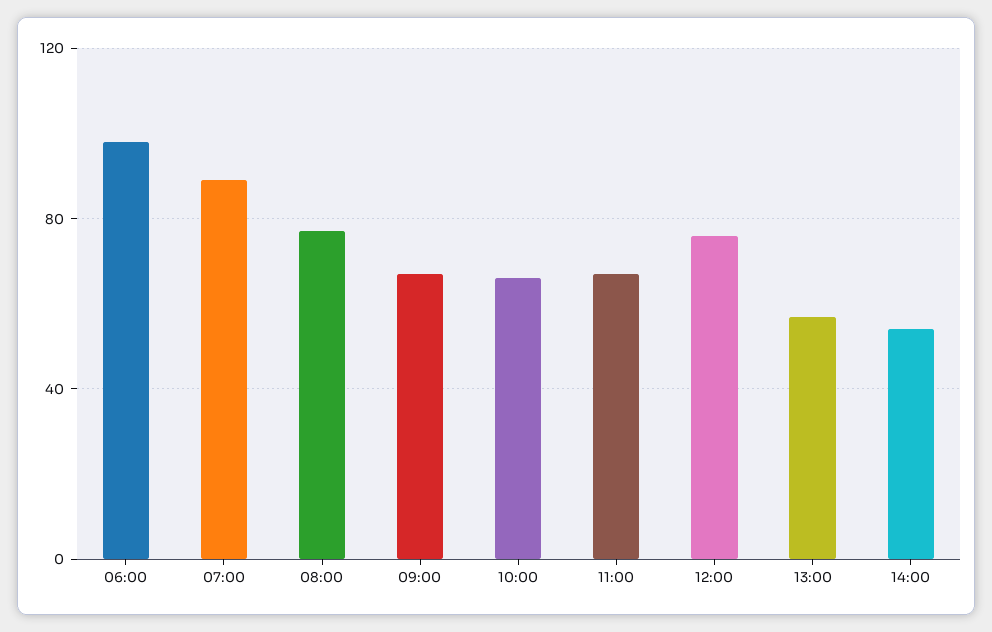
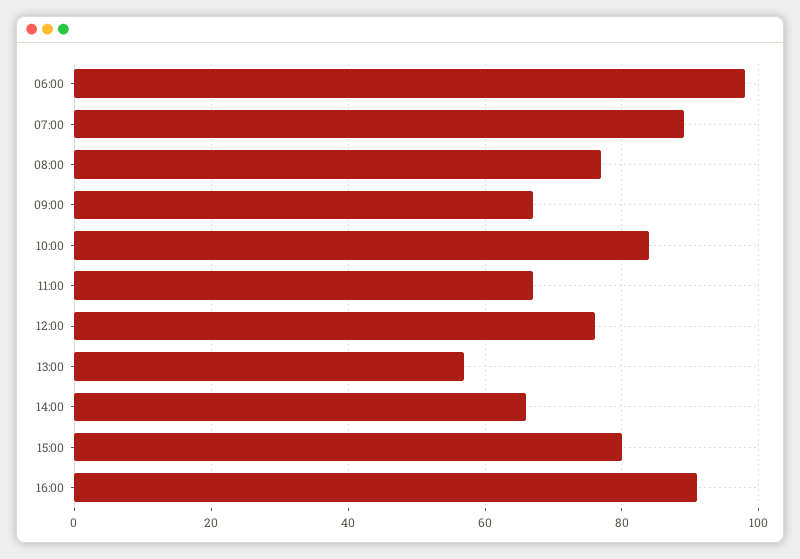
10:00: 65 -> 85
14:00: 55 -> 65
15:00: none -> 80
16:00: none -> 90

